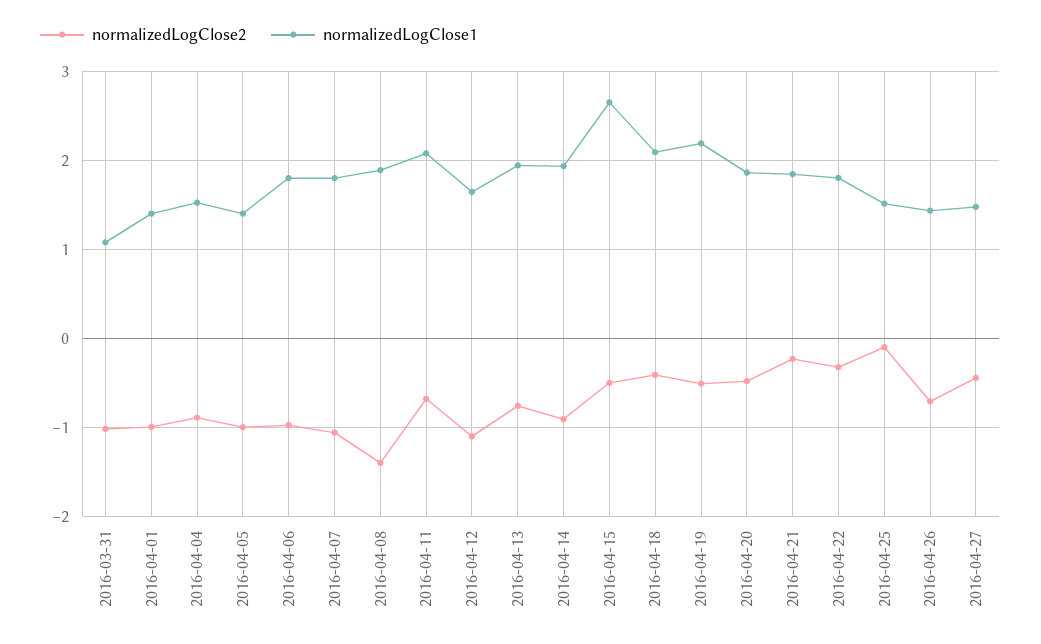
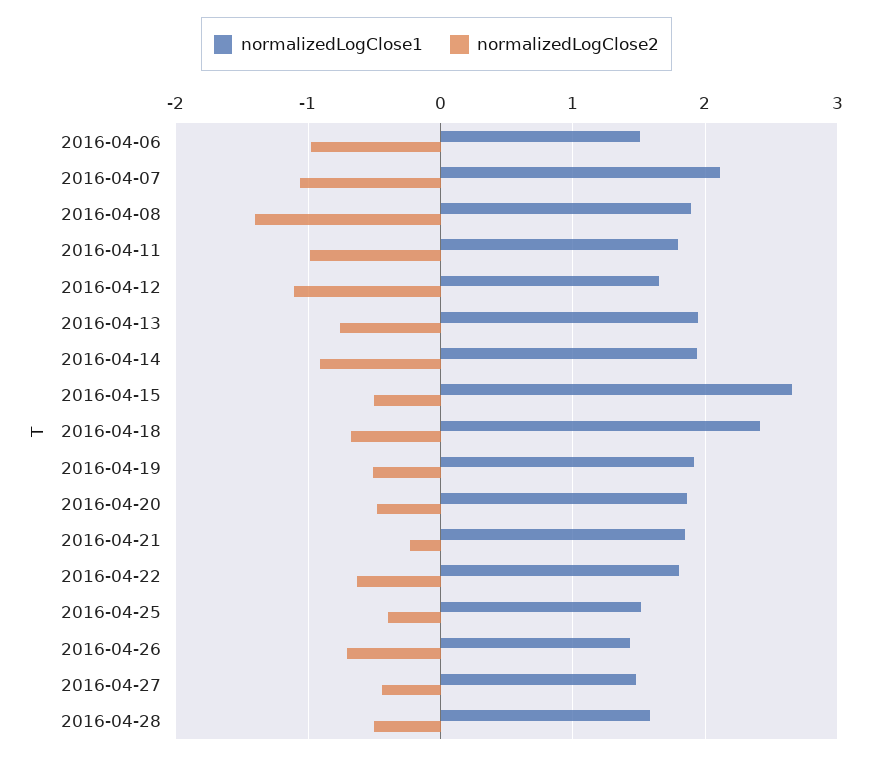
normalizedLogClose2, 2016-03-31: -1 -> none
normalizedLogClose1, 2016-03-31: 1.1 -> none
normalizedLogClose2, 2016-04-01: -1 -> none
normalizedLogClose1, 2016-04-01: 1.4 -> none
normalizedLogClose2, 2016-04-04: -0.9 -> none
normalizedLogClose1, 2016-04-04: 1.5 -> none
normalizedLogClose2, 2016-04-05: -1 -> none
normalizedLogClose1, 2016-04-05: 1.4 -> none
normalizedLogClose1, 2016-04-06: 1.8 -> 1.5
normalizedLogClose1, 2016-04-07: 1.8 -> 2.1
normalizedLogClose2, 2016-04-11: -0.7 -> -1
normalizedLogClose1, 2016-04-11: 2.1 -> 1.8
normalizedLogClose2, 2016-04-18: -0.4 -> -0.7
normalizedLogClose1, 2016-04-18: 2.1 -> 2.4
normalizedLogClose1, 2016-04-19: 2.2 -> 1.9
normalizedLogClose2, 2016-04-22: -0.3 -> -0.6
normalizedLogClose2, 2016-04-25: -0.1 -> -0.4
normalizedLogClose1, 2016-04-28: none -> 1.6
normalizedLogClose2, 2016-04-28: none -> -0.5

